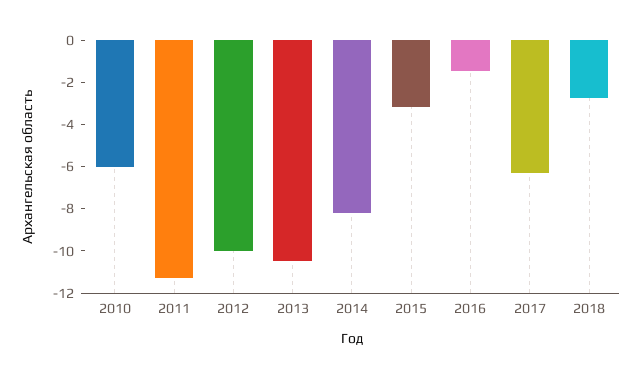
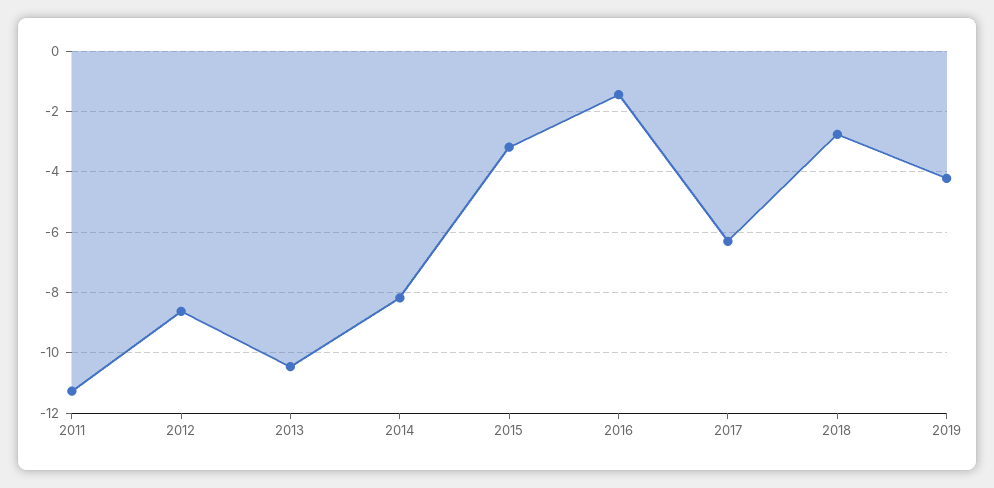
2010: -6 -> none
2012: -10 -> -8.6
2019: none -> -4.2

